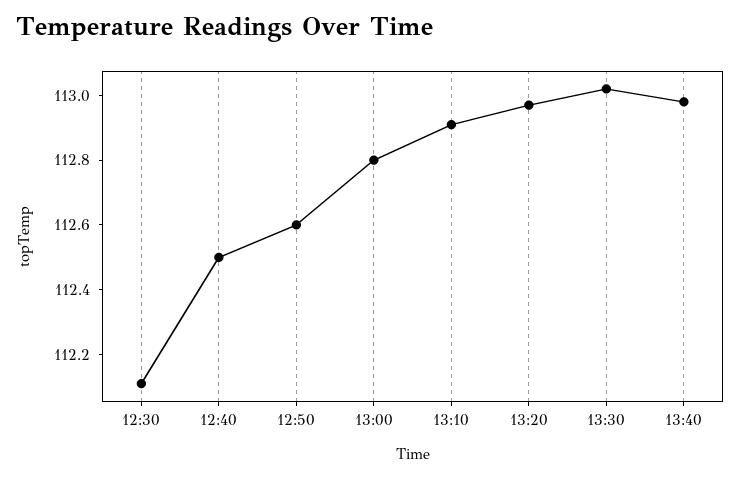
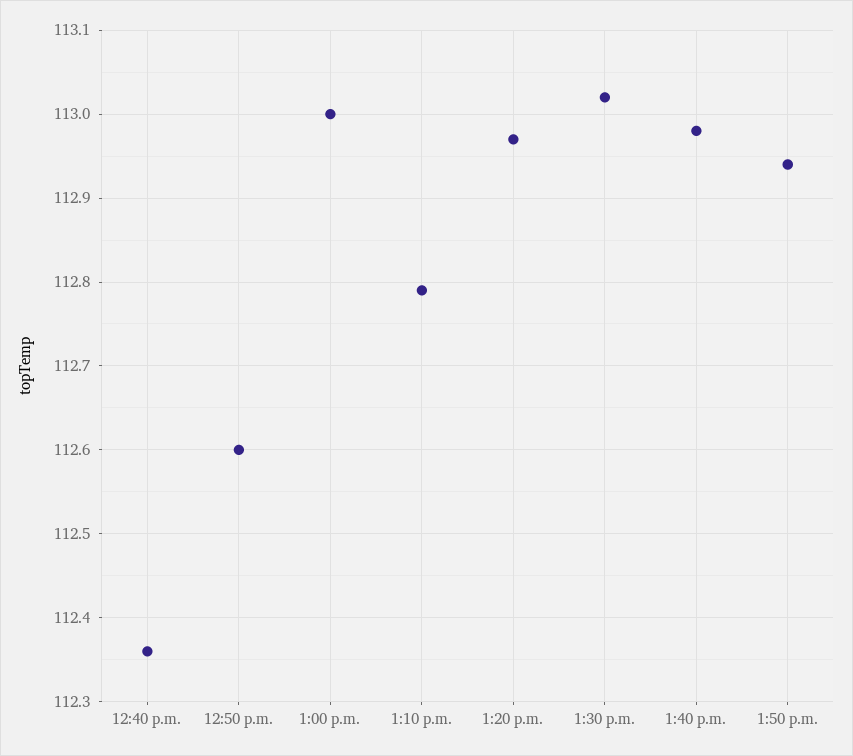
12:30: 112.1 -> none
12:40: 112.5 -> 112.36
13:00: 112.8 -> 113
13:10: 112.9 -> 112.79
1:50 p.m.: none -> 112.94

